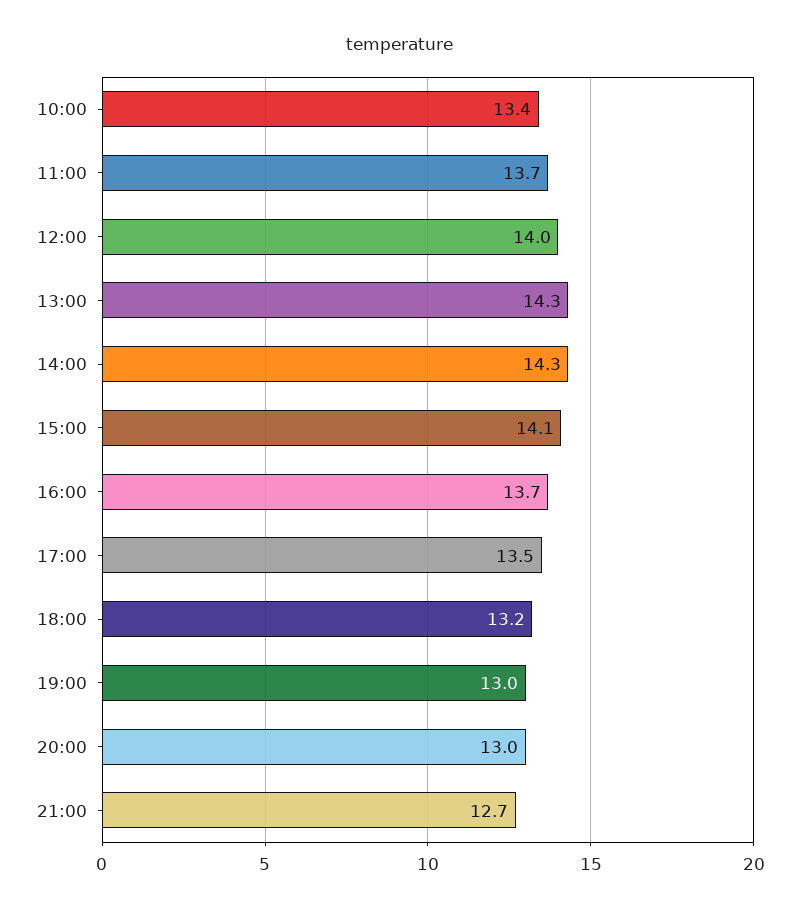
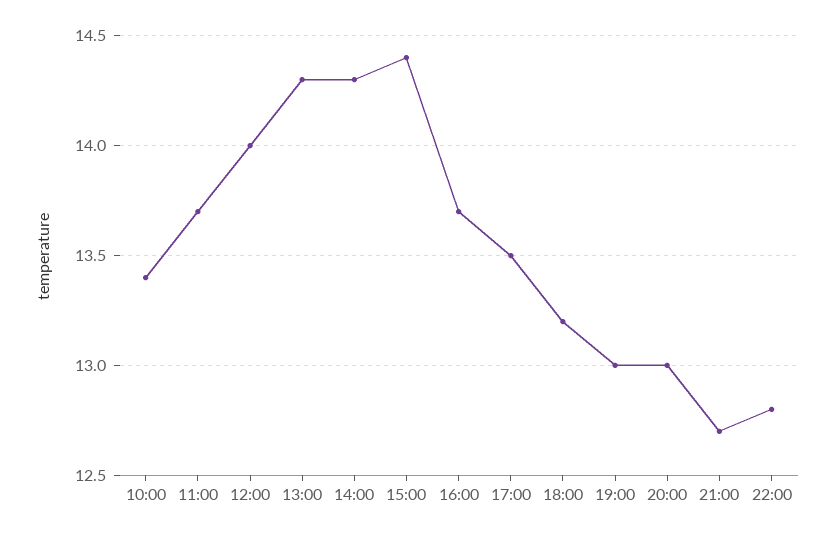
15:00: 14.1 -> 14.4
22:00: none -> 12.8

